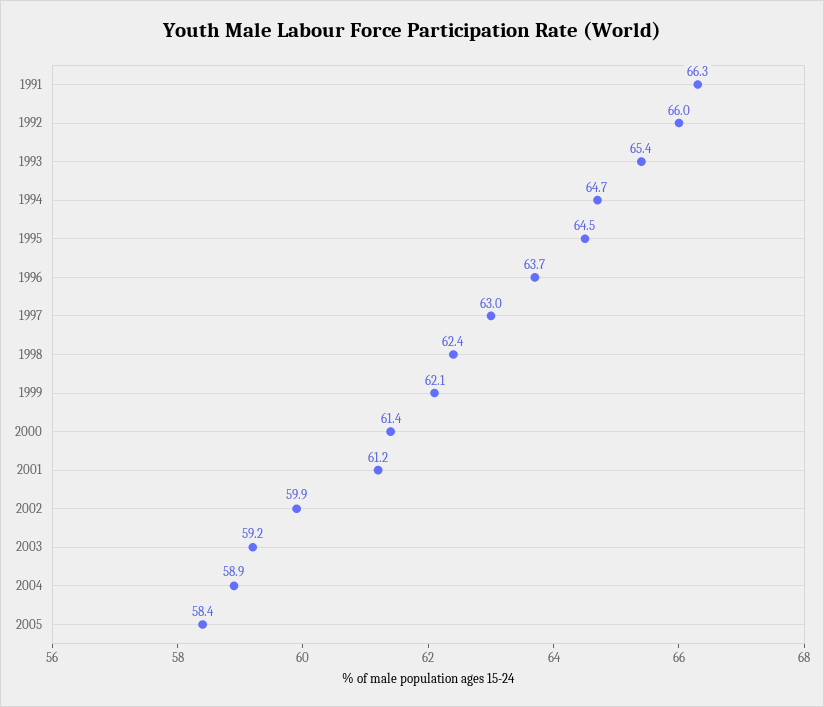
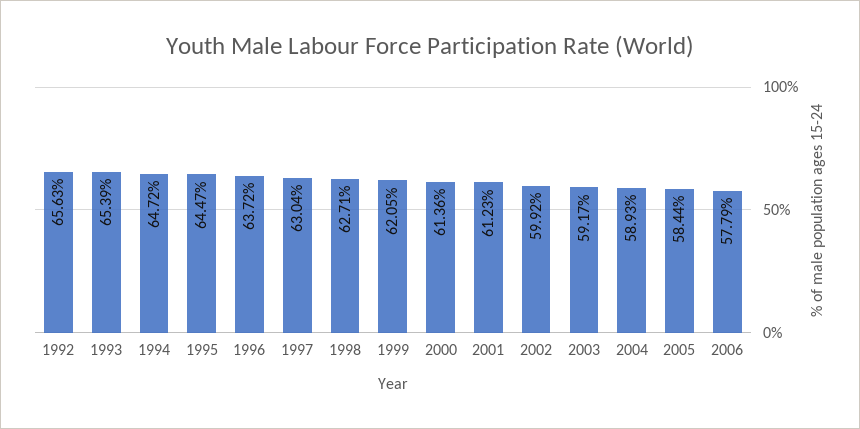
1991: 66.3 -> none
1992: 66 -> 65.63
1998: 62.4 -> 62.71
2006: none -> 57.79

